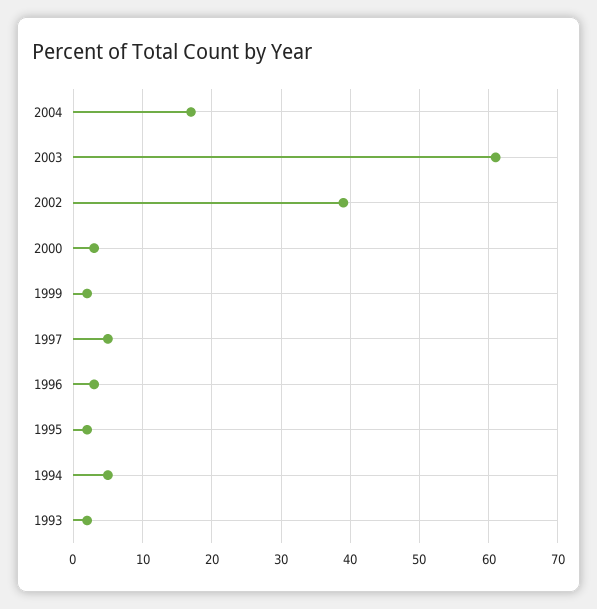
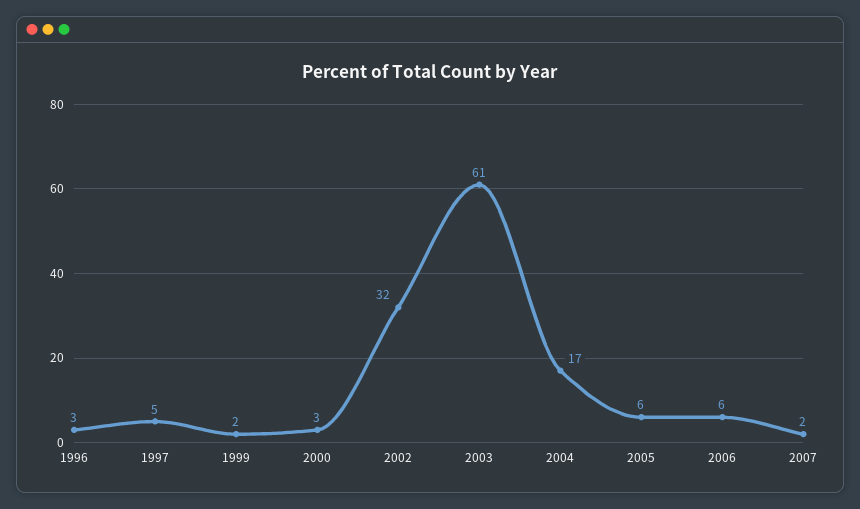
2002: 39 -> 32
1995: 2 -> none
1994: 5 -> none
1993: 2 -> none
2005: none -> 6
2006: none -> 6
2007: none -> 2

